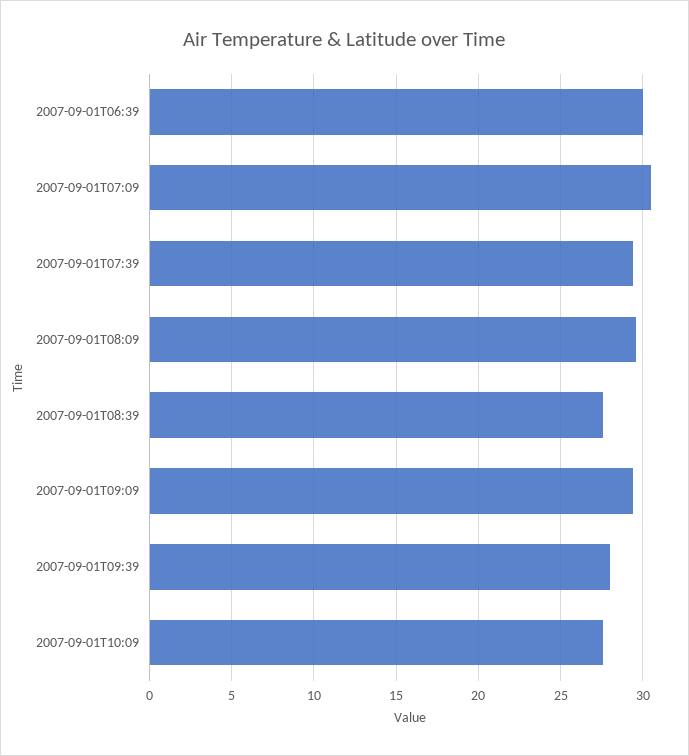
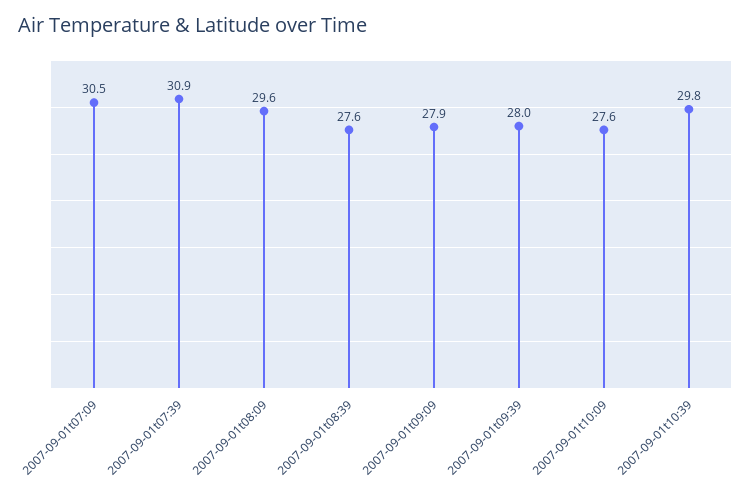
2007-09-01T06:39: 30 -> none
2007-09-01T07:39: 29.5 -> 30.9
2007-09-01T09:09: 29.5 -> 27.9
2007-09-01t10:39: none -> 29.8

